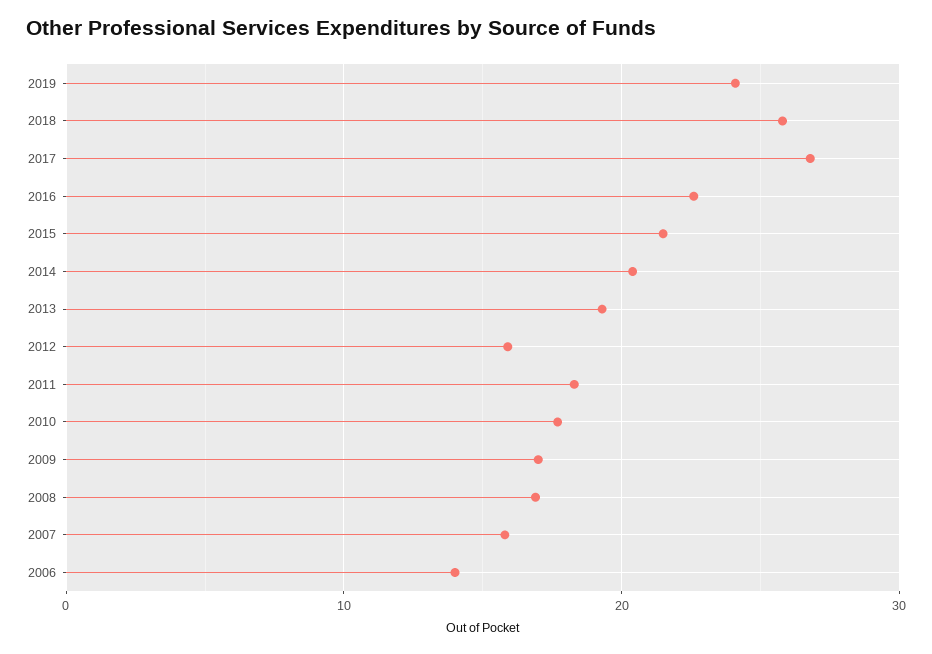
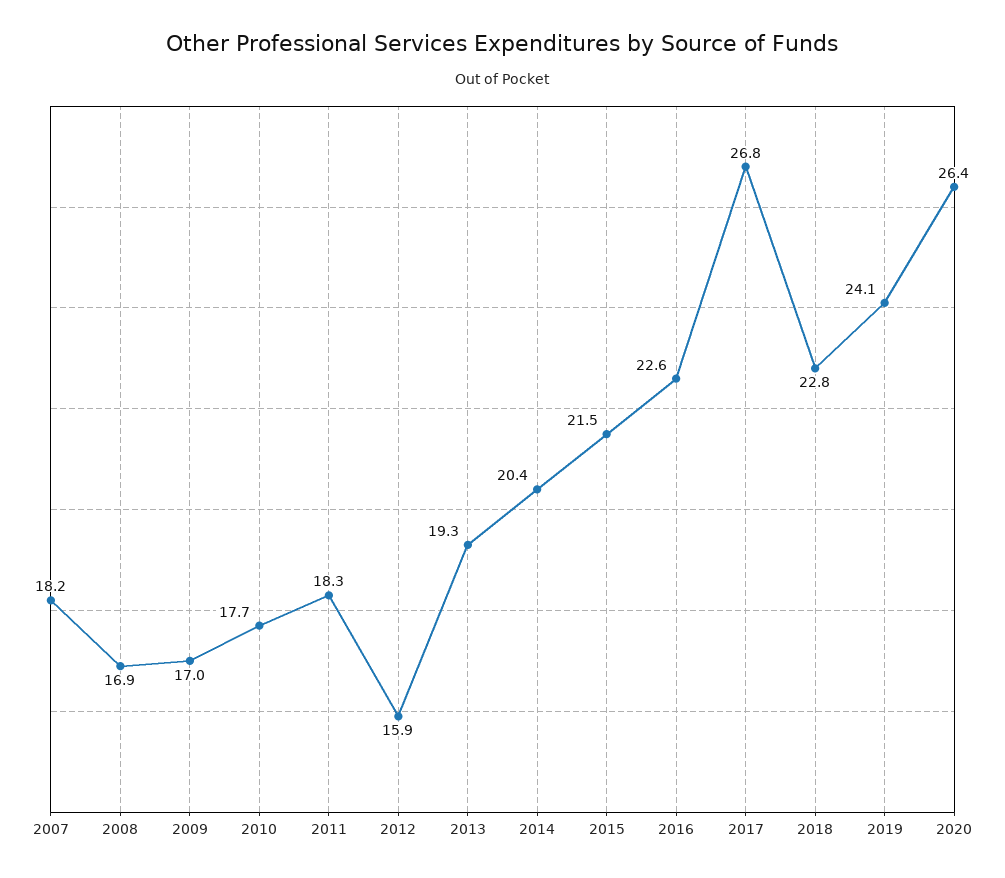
2018: 26 -> 22.8
2007: 16 -> 18.2
2006: 14 -> none
2020: none -> 26.4

